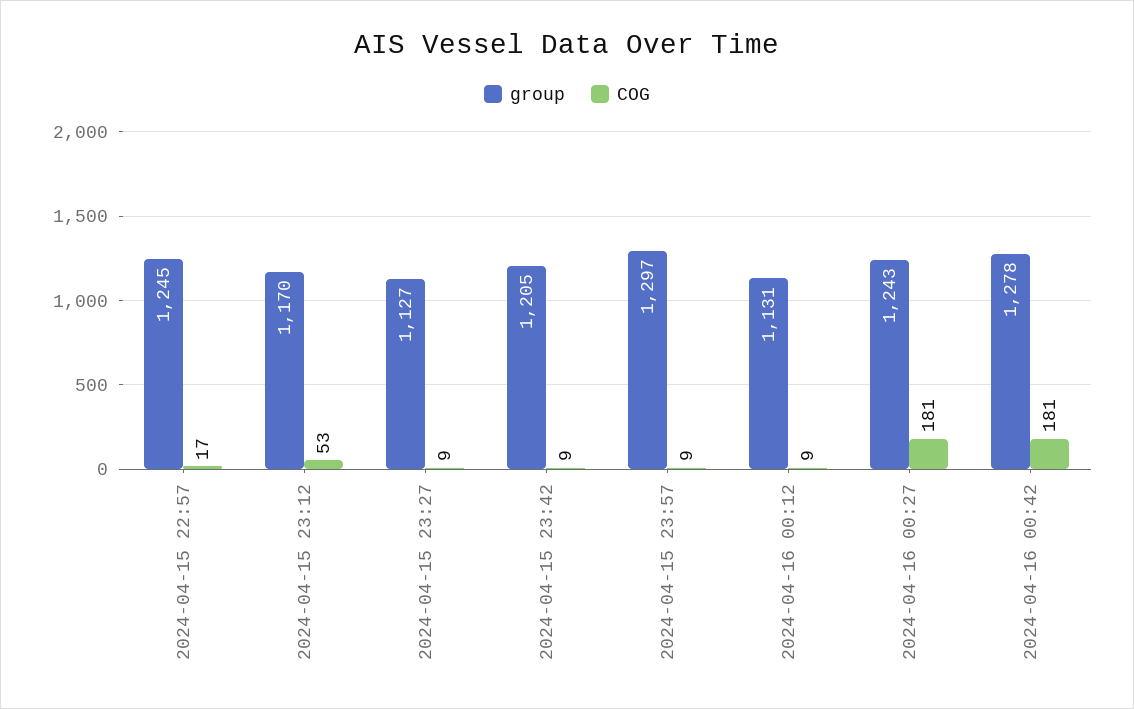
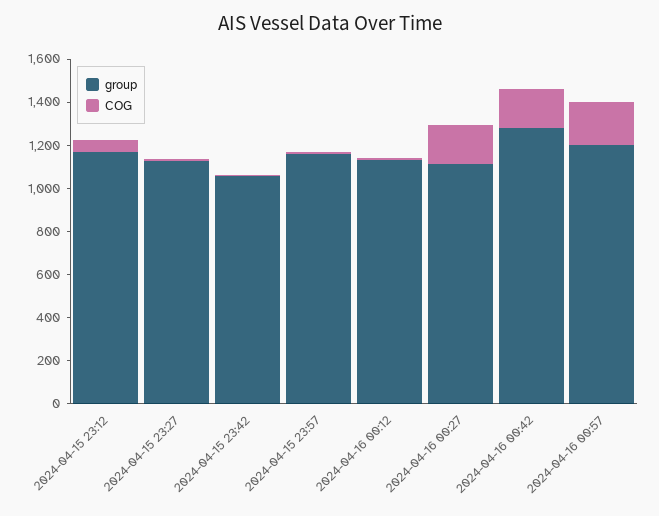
group, 2024-04-15 22:57: 1245 -> none
COG, 2024-04-15 22:57: 17 -> none
group, 2024-04-15 23:42: 1205 -> 1050
group, 2024-04-15 23:57: 1297 -> 1150
group, 2024-04-16 00:27: 1243 -> 1100
group, 2024-04-16 00:57: none -> 1200
COG, 2024-04-16 00:57: none -> 200

